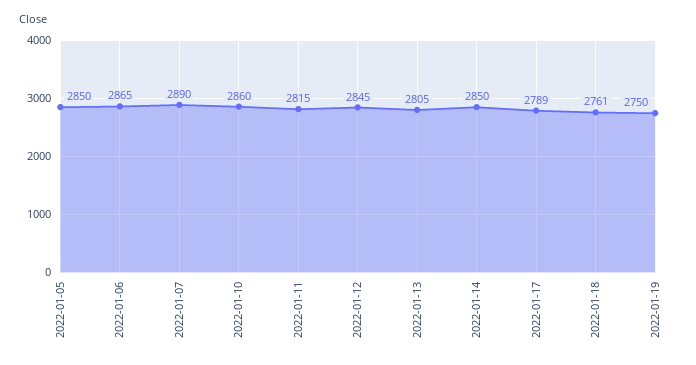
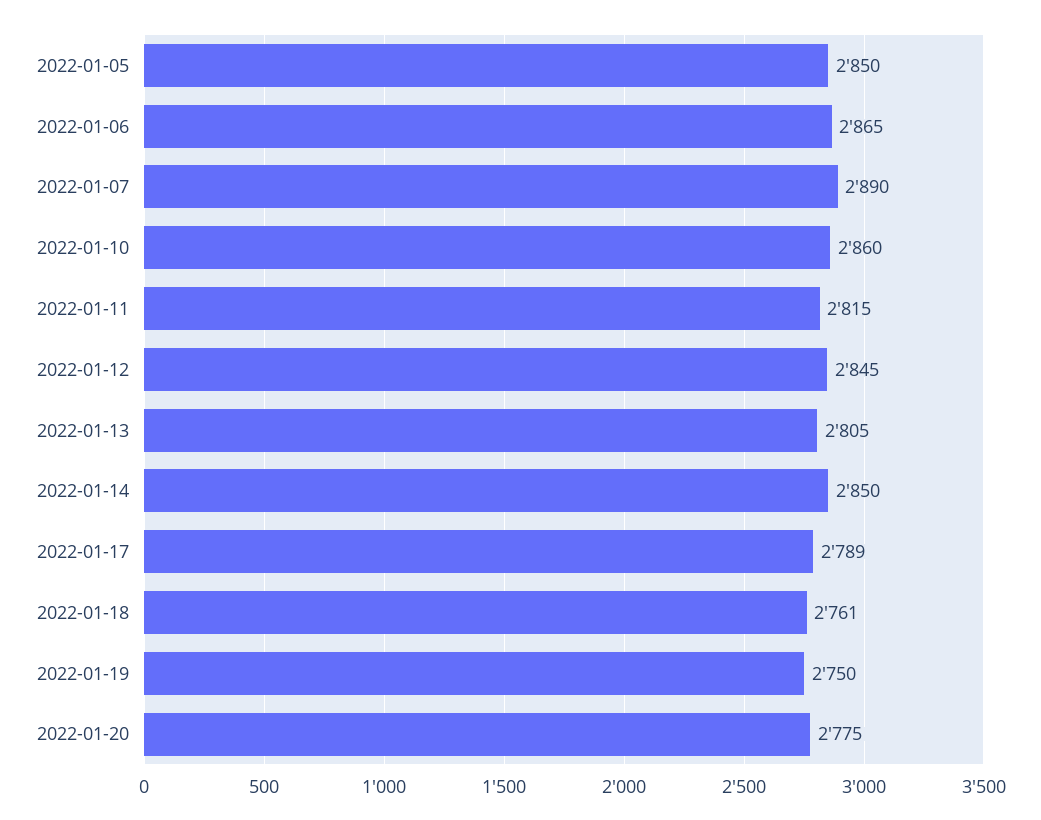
2022-01-20: none -> 2775

